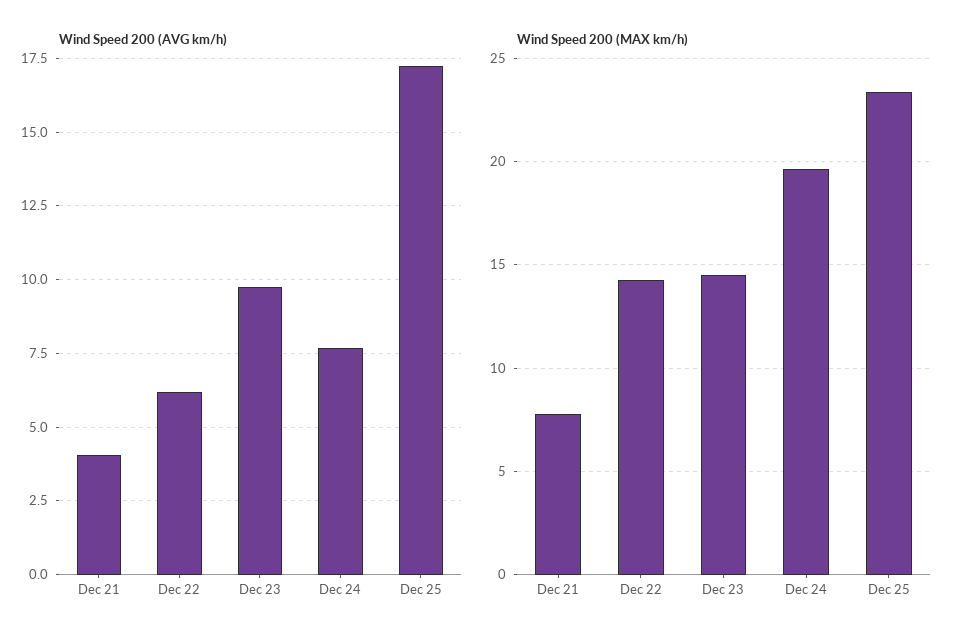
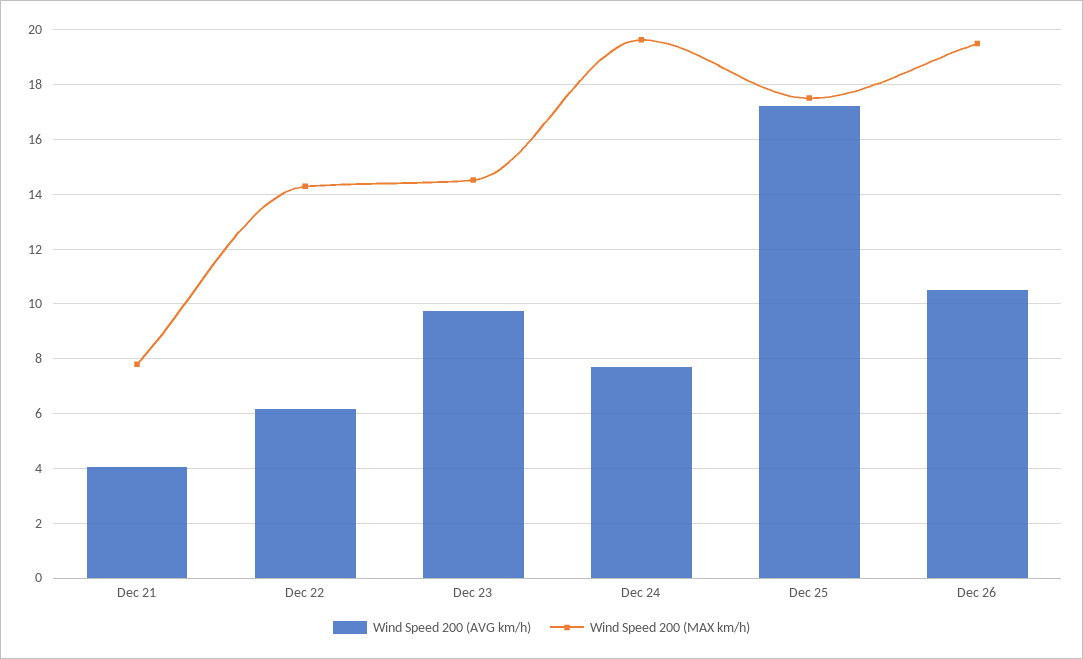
Wind Speed 200 (MAX km/h), Dec 25: 23.5 -> 17.5
Wind Speed 200 (AVG km/h), Dec 26: none -> 10.5
Wind Speed 200 (MAX km/h), Dec 26: none -> 19.5

